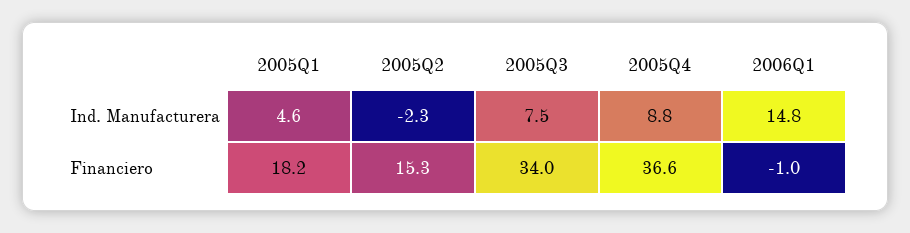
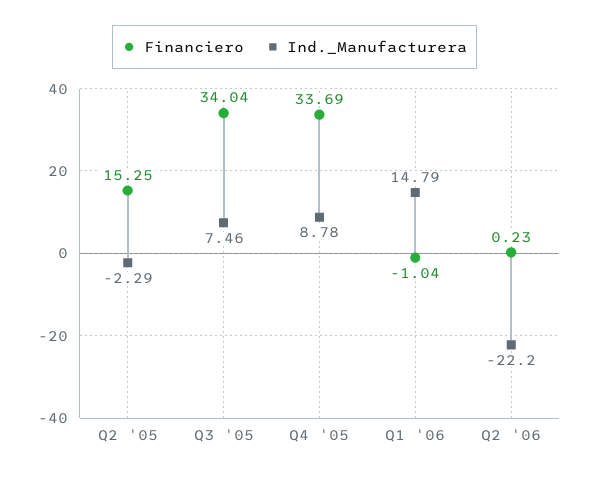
Ind. Manufacturera, 2005Q1: 4.6 -> none
Financiero, 2005Q1: 18.2 -> none
Financiero, 2005Q4: 36.6 -> 33.69
Financiero, Q2 '06: none -> 0.23
Ind. Manufacturera, Q2 '06: none -> -22.2

